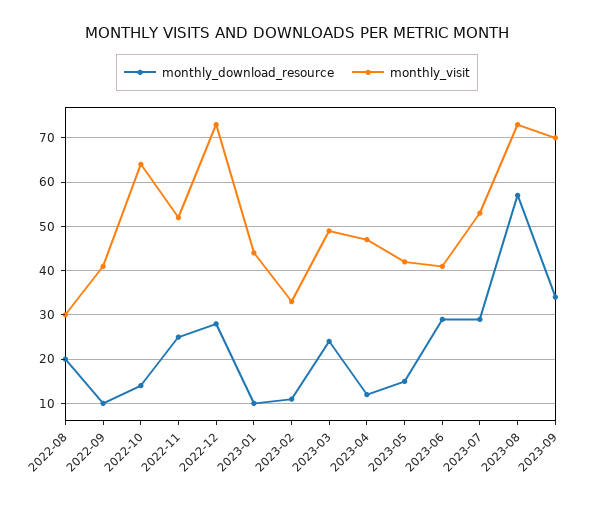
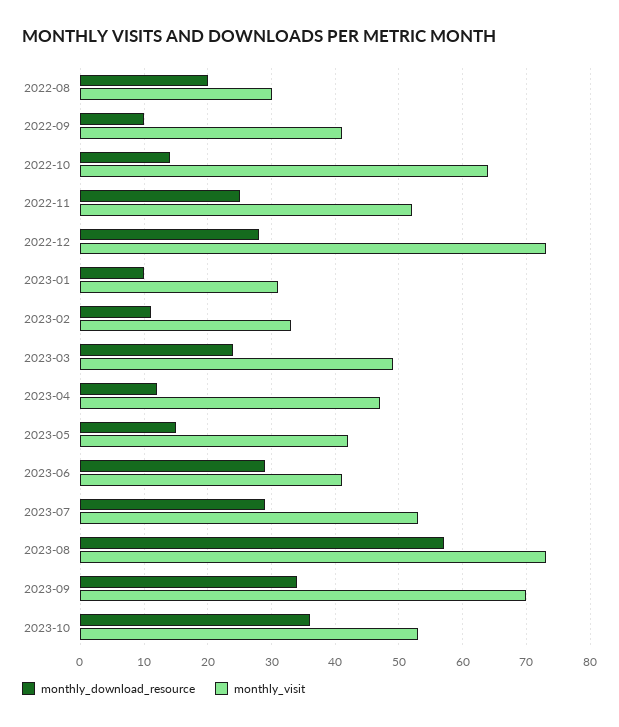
monthly_visit, 2023-01: 45 -> 31
monthly_download_resource, 2023-10: none -> 36
monthly_visit, 2023-10: none -> 53

